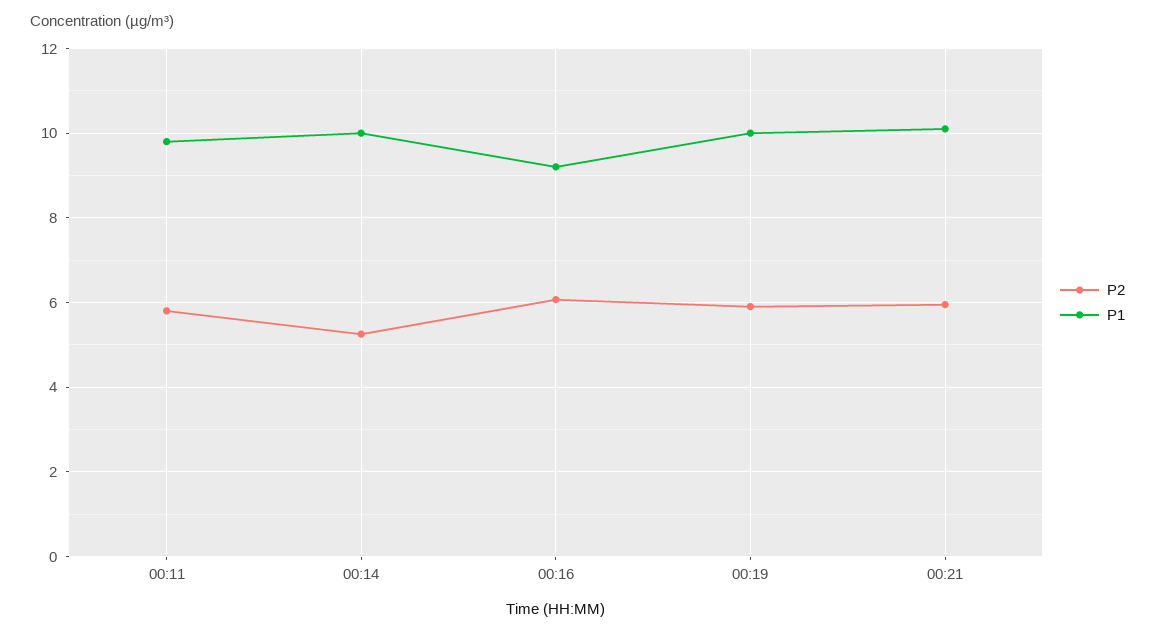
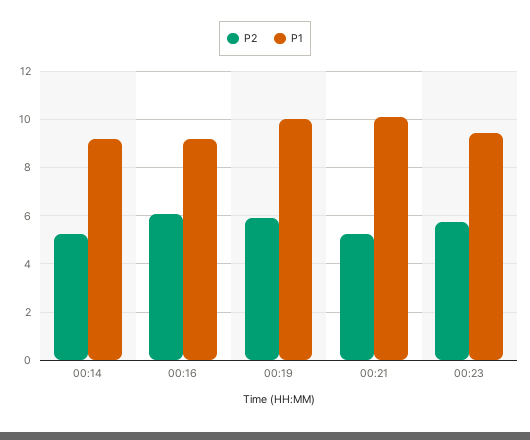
P2, 00:11: 5.8 -> none
P1, 00:11: 9.8 -> none
P1, 00:14: 10 -> 9.25
P2, 00:21: 6 -> 5.25
P2, 00:23: none -> 5.75
P1, 00:23: none -> 9.5

